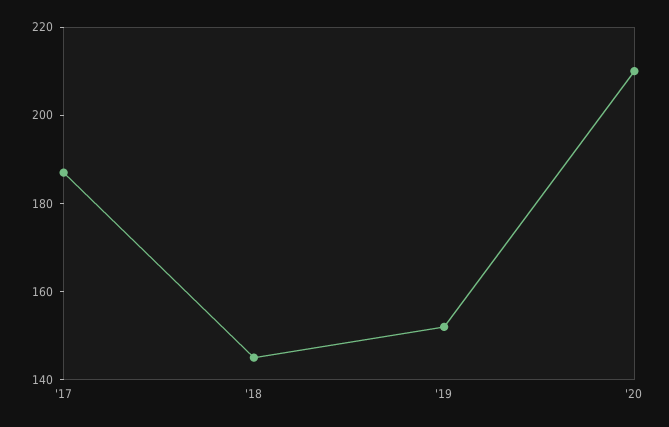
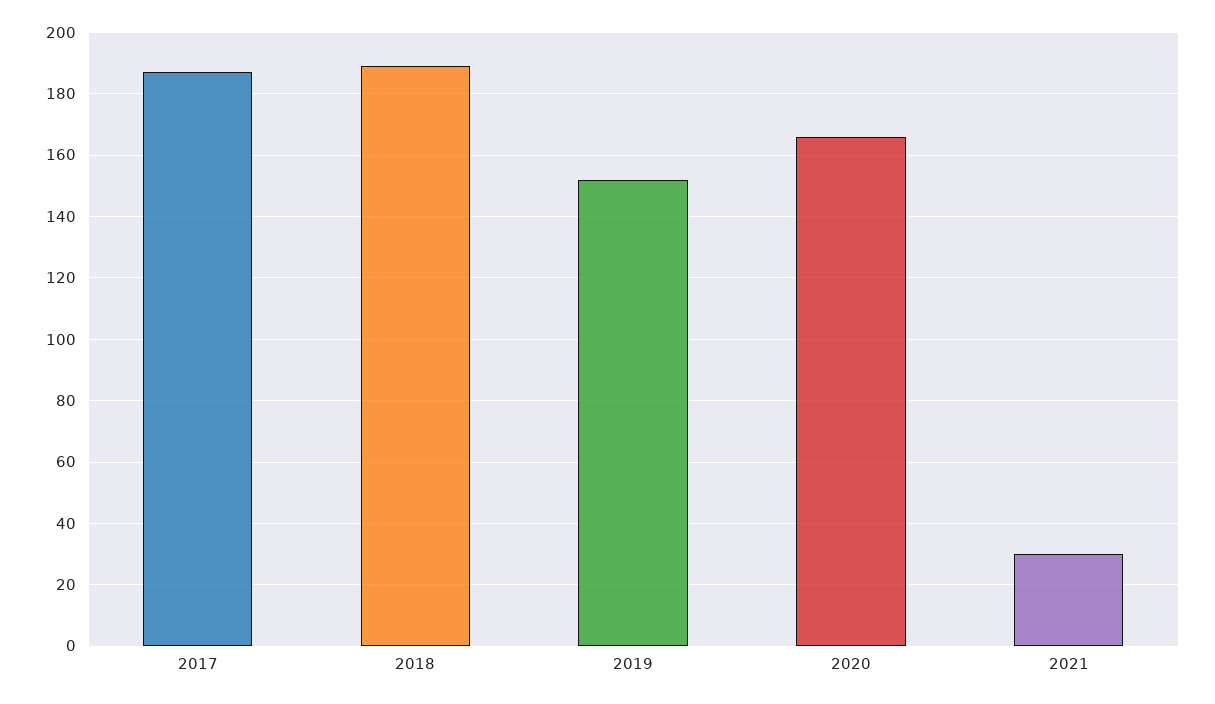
'18: 145 -> 190
'20: 210 -> 165
2021: none -> 30

